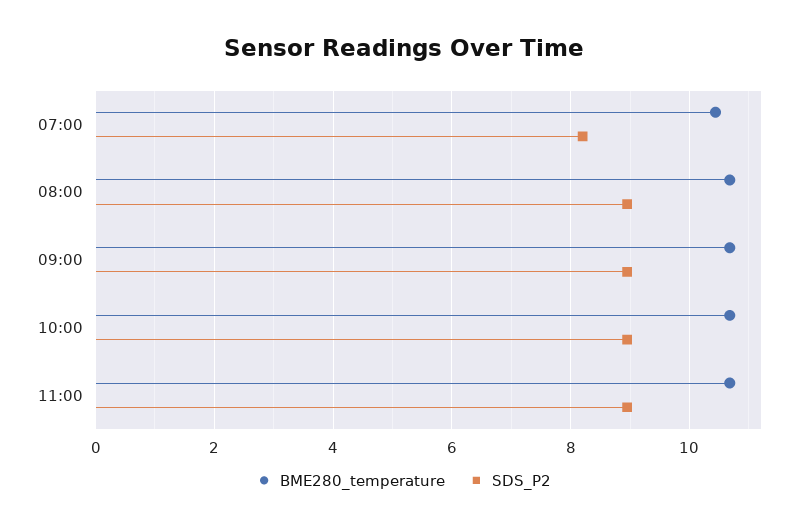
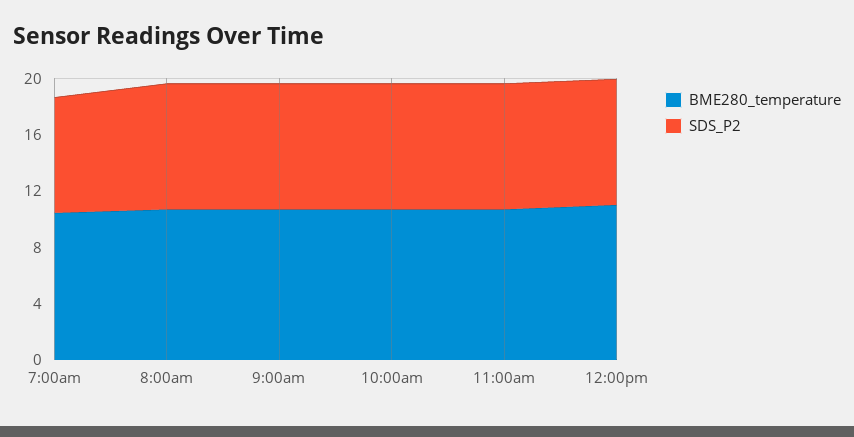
BME280_temperature, 12:00pm: none -> 11
SDS_P2, 12:00pm: none -> 9

